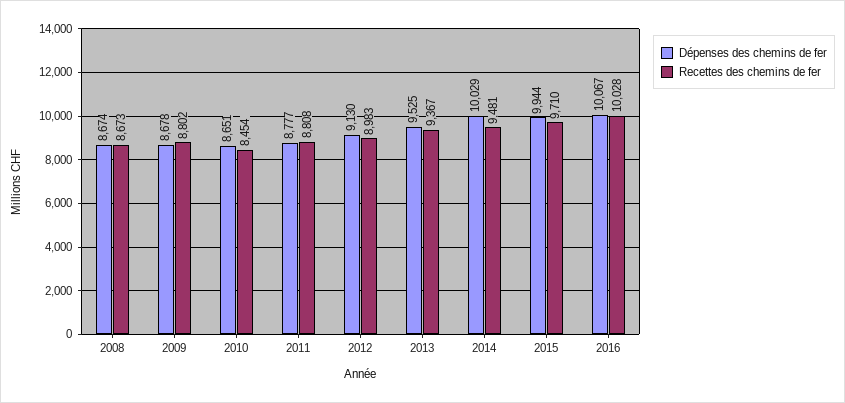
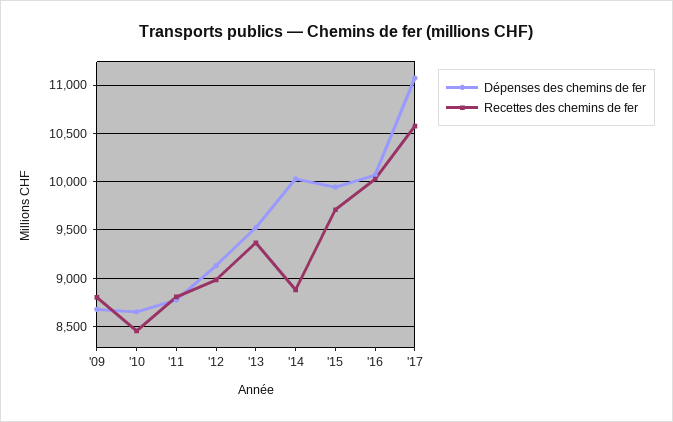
Dépenses des chemins de fer, 2008: 8674 -> none
Recettes des chemins de fer, 2008: 8673 -> none
Recettes des chemins de fer, 2014: 9481 -> 8900
Dépenses des chemins de fer, '17: none -> 11100
Recettes des chemins de fer, '17: none -> 10600

